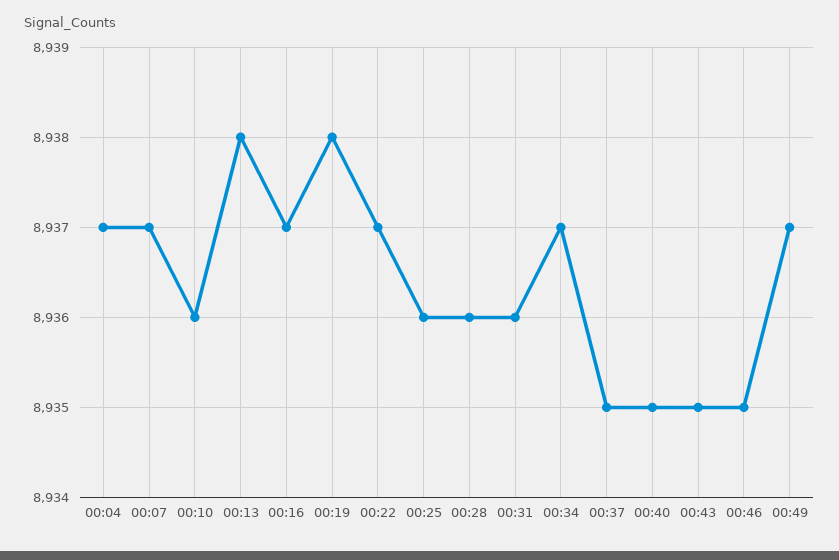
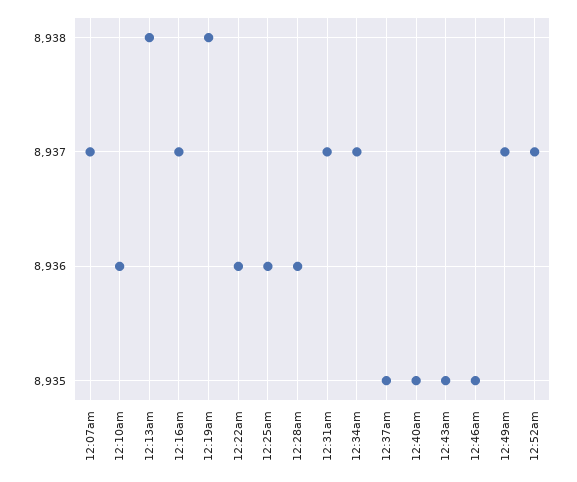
00:04: 8937 -> none
00:22: 8937 -> 8936
00:31: 8936 -> 8937
12:52am: none -> 8937

